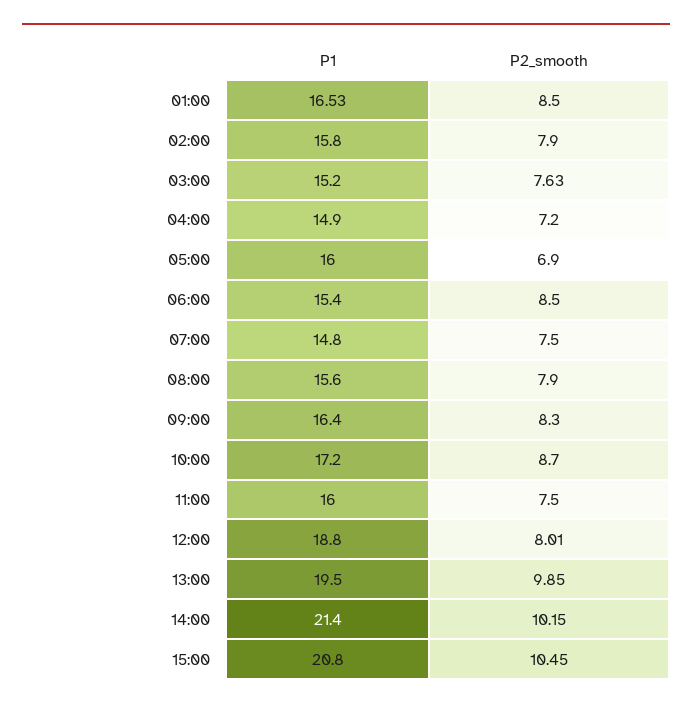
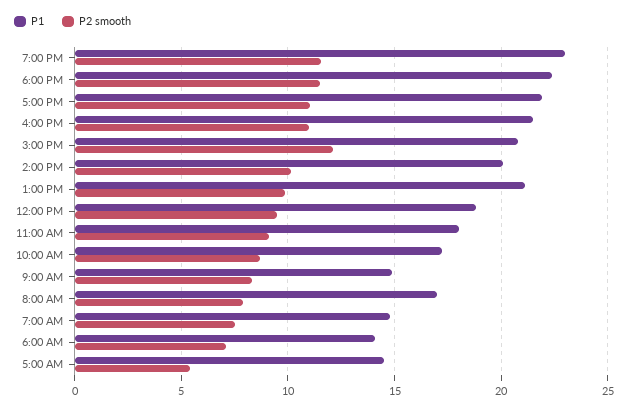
P1, 01:00: 16.53 -> none
P2_smooth, 01:00: 8.5 -> none
P1, 02:00: 15.8 -> none
P2_smooth, 02:00: 7.9 -> none
P1, 03:00: 15.2 -> none
P2_smooth, 03:00: 7.63 -> none
P1, 04:00: 14.9 -> none
P2_smooth, 04:00: 7.2 -> none
P1, 05:00: 16 -> 14.5
P2_smooth, 05:00: 6.9 -> 5.5
P1, 06:00: 15.4 -> 14
P2_smooth, 06:00: 8.5 -> 7
P1, 08:00: 15.6 -> 17
P1, 09:00: 16.4 -> 15
P1, 11:00: 16 -> 18
P2_smooth, 11:00: 7.5 -> 9
P2_smooth, 12:00: 8.01 -> 9.5
P1, 13:00: 19.5 -> 21
P1, 14:00: 21.4 -> 20
P2_smooth, 15:00: 10.45 -> 12
P1, 7:00 PM: none -> 23
P2_smooth, 7:00 PM: none -> 11.5
P1, 6:00 PM: none -> 22.5
P2_smooth, 6:00 PM: none -> 11.5
P1, 5:00 PM: none -> 22
P2_smooth, 5:00 PM: none -> 11
P1, 4:00 PM: none -> 21.5
P2_smooth, 4:00 PM: none -> 11

